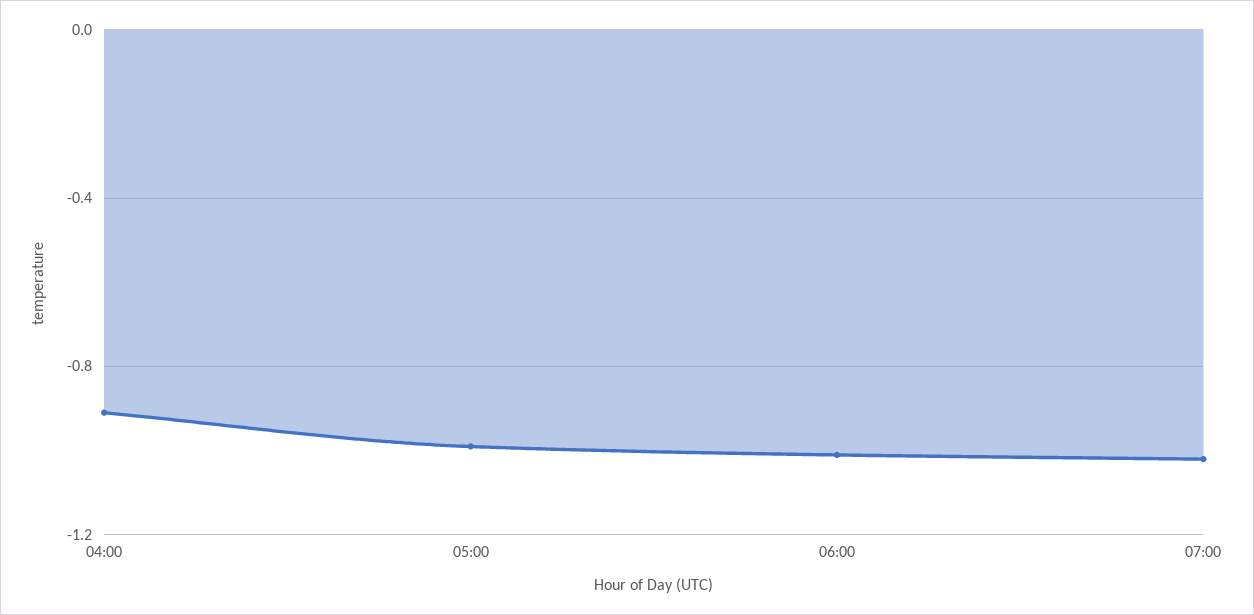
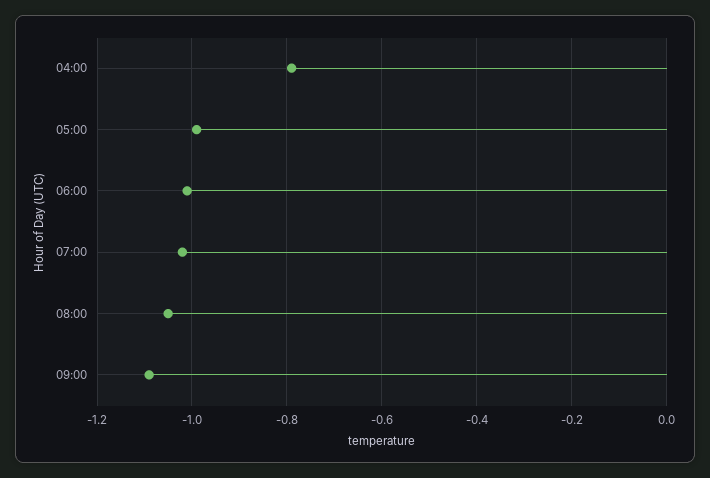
04:00: -0.9 -> -0.8
08:00: none -> -1.05
09:00: none -> -1.1

